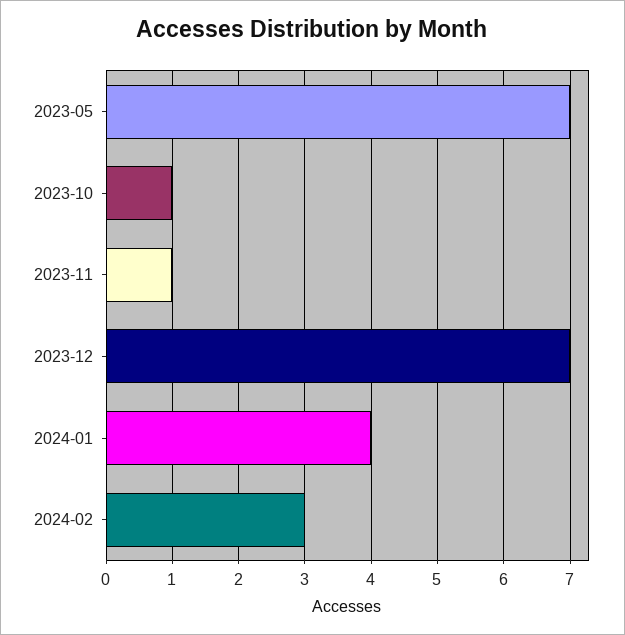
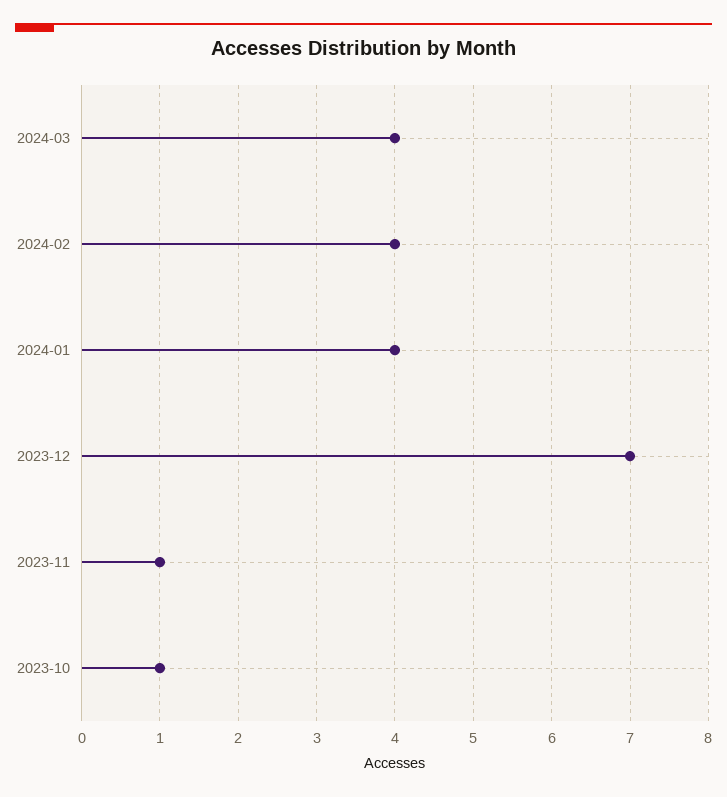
2023-05: 7 -> none
2024-02: 3 -> 4
2024-03: none -> 4

